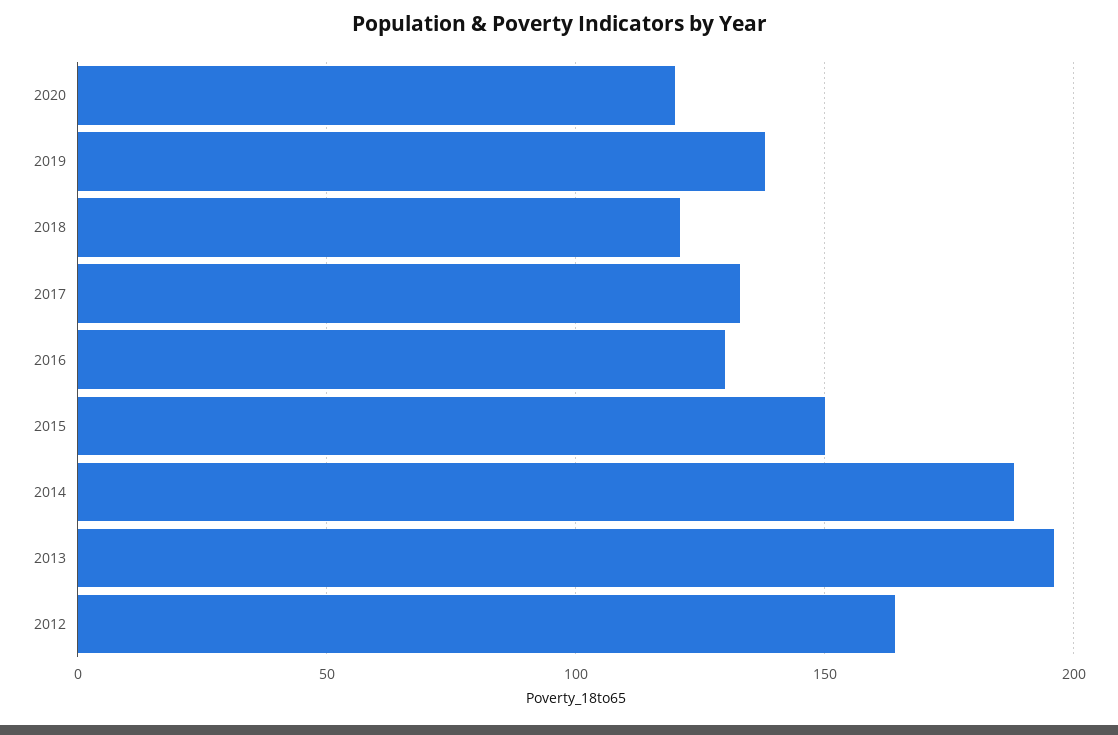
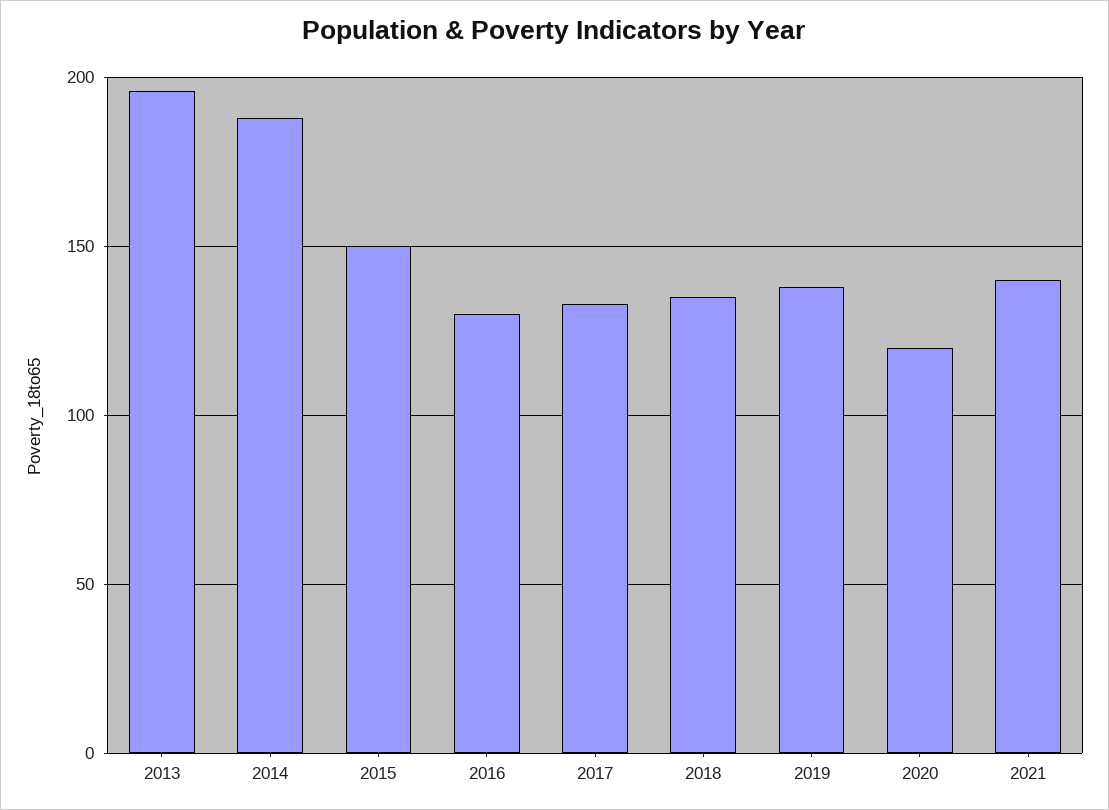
2018: 120 -> 135
2012: 165 -> none
2021: none -> 140

